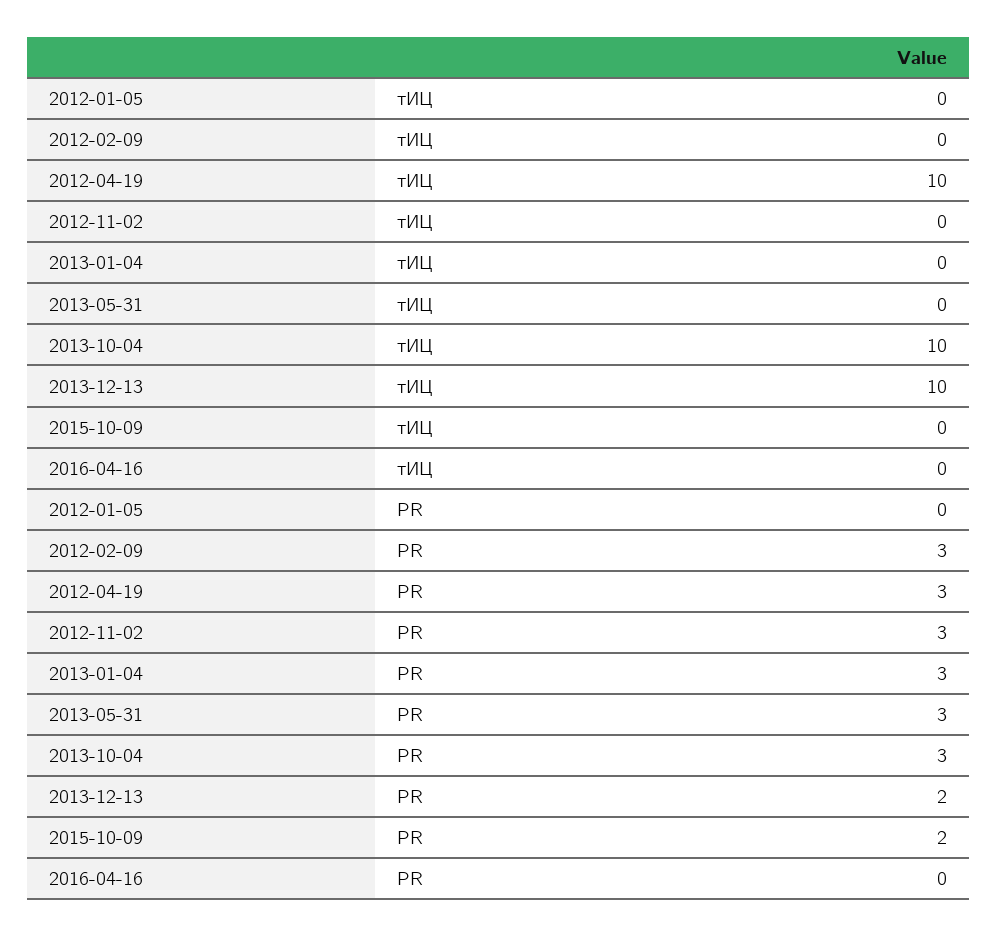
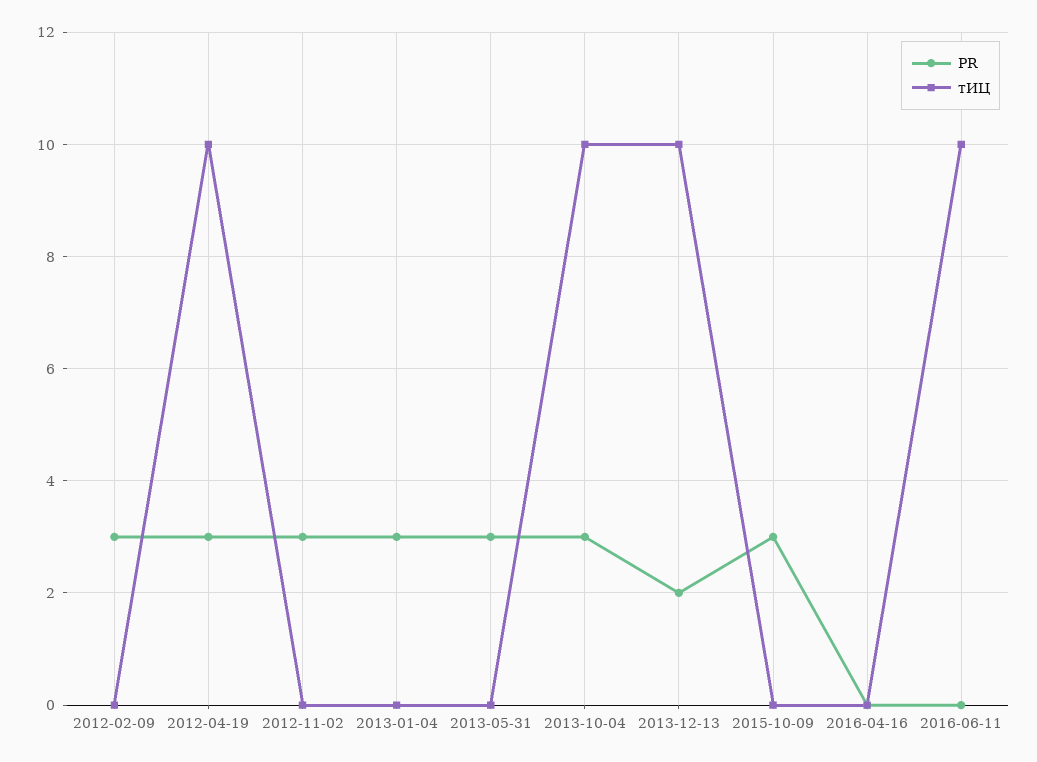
тИЦ, 2012-01-05: 0 -> none
PR, 2012-01-05: 0 -> none
PR, 2015-10-09: 2 -> 3
PR, 2016-06-11: none -> 0
тИЦ, 2016-06-11: none -> 10

